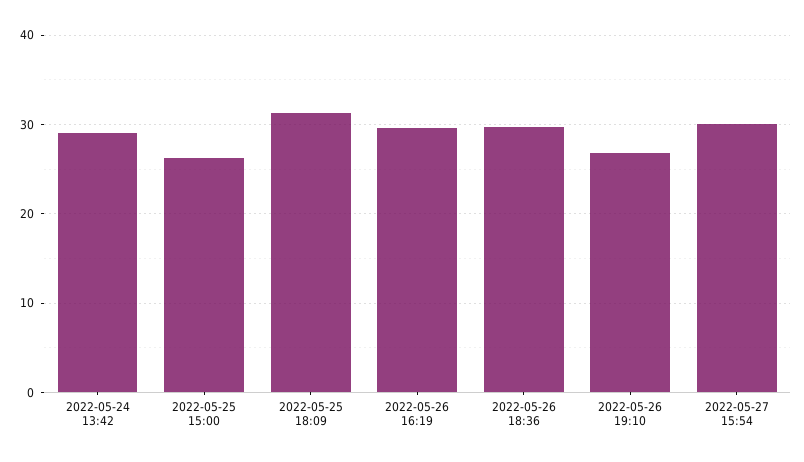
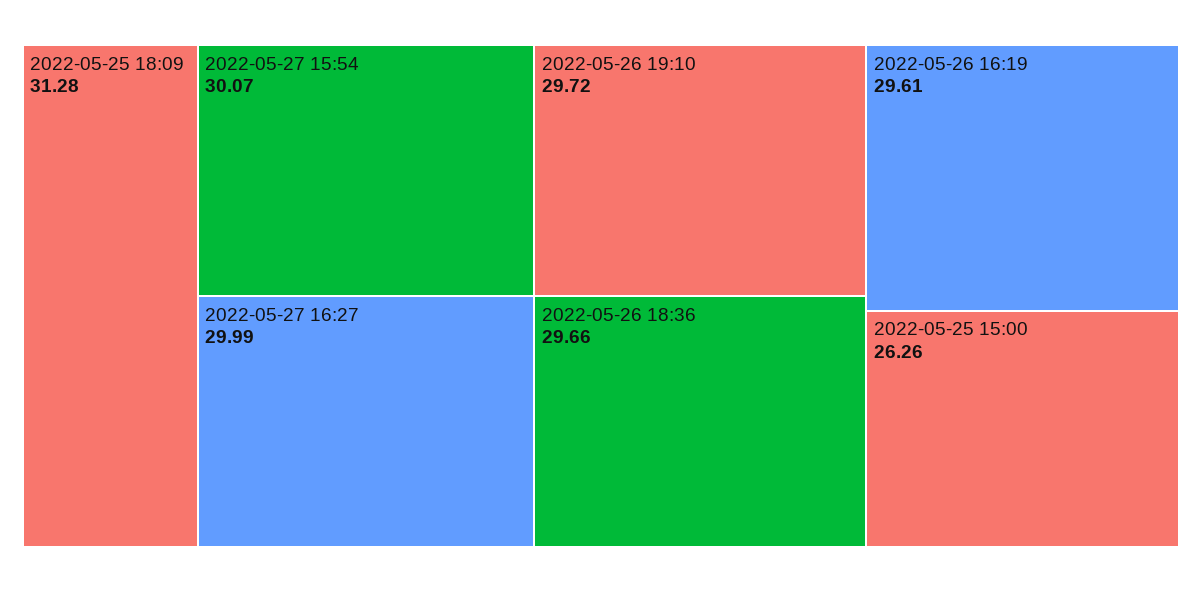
2022-05-24 13:42: 29 -> none
2022-05-26 19:10: 27 -> 29.72
2022-05-27 16:27: none -> 29.99

